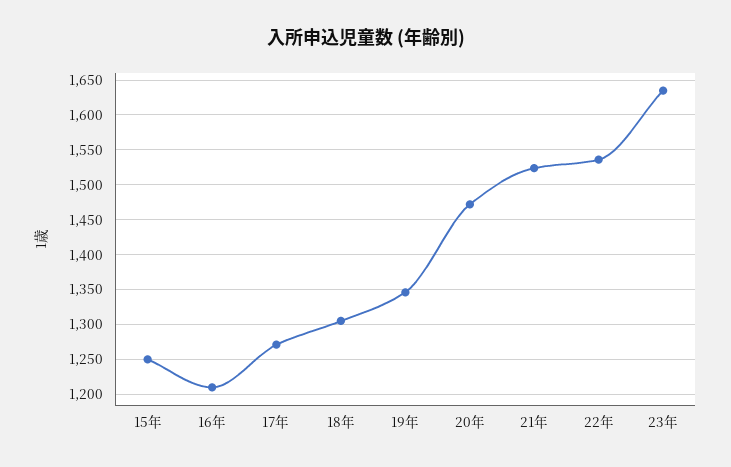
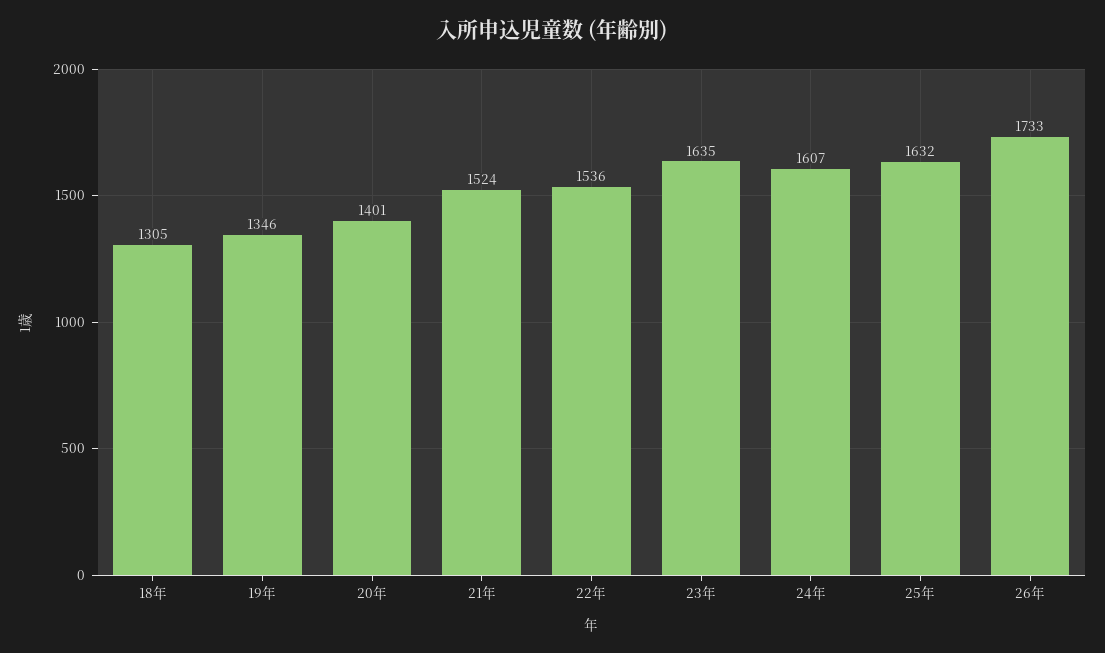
15年: 1250 -> none
16年: 1210 -> none
17年: 1270 -> none
20年: 1470 -> 1401
24年: none -> 1607
25年: none -> 1632
26年: none -> 1733

